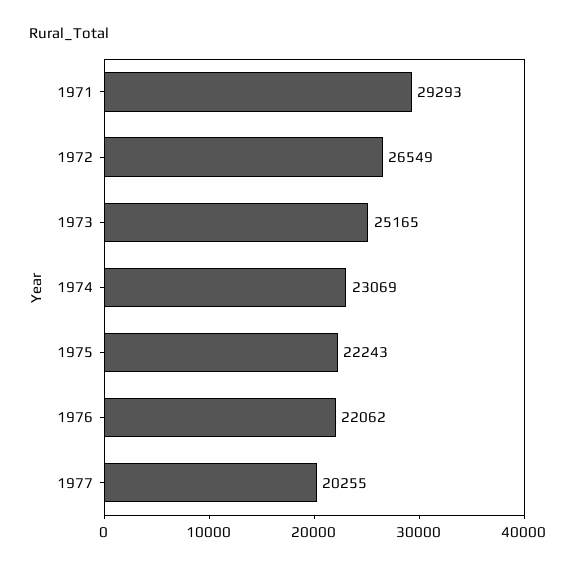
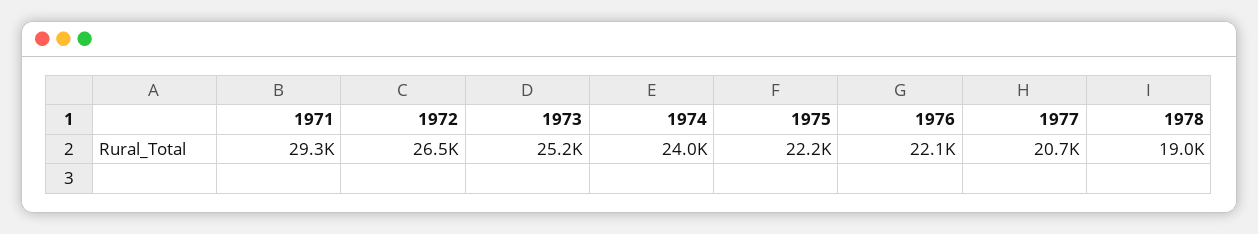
1974: 23069 -> 24000
1977: 20255 -> 20700
1978: none -> 19000

